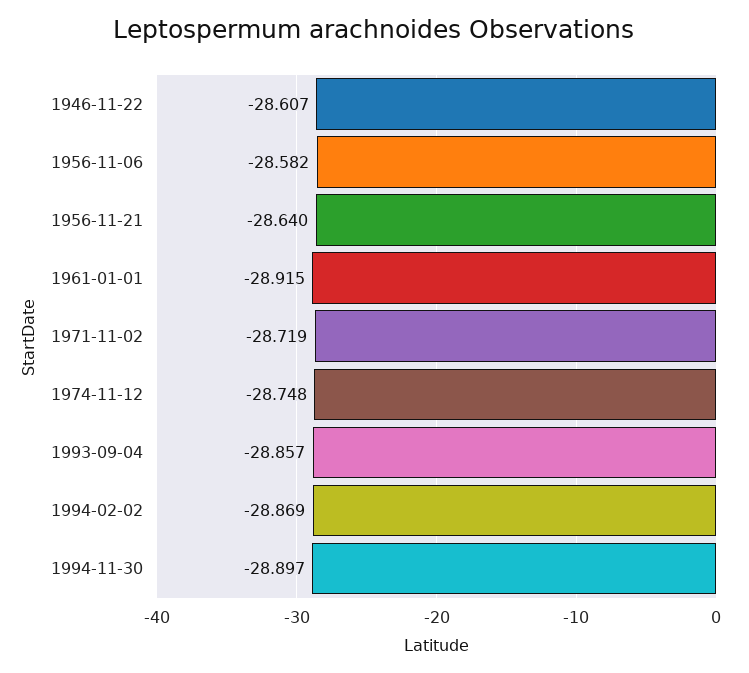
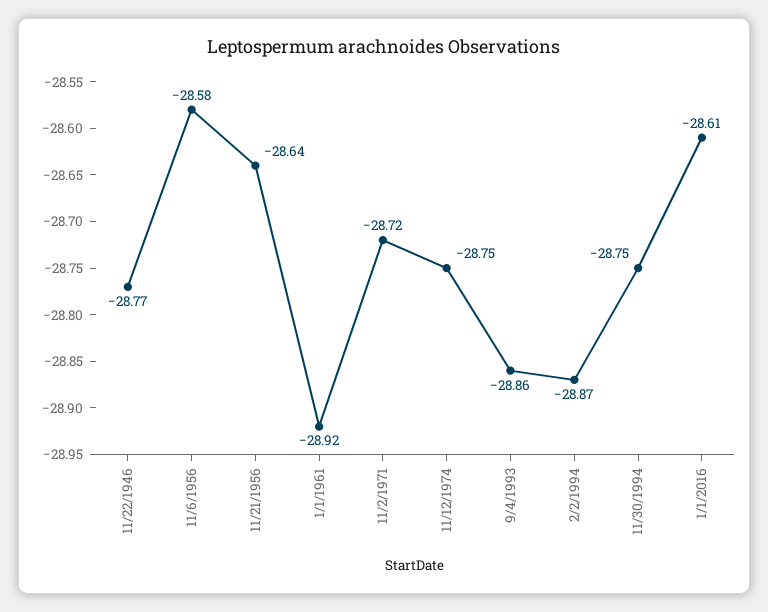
1946-11-22: -28.607 -> -28.77
1994-11-30: -28.897 -> -28.75
1/1/2016: none -> -28.61

